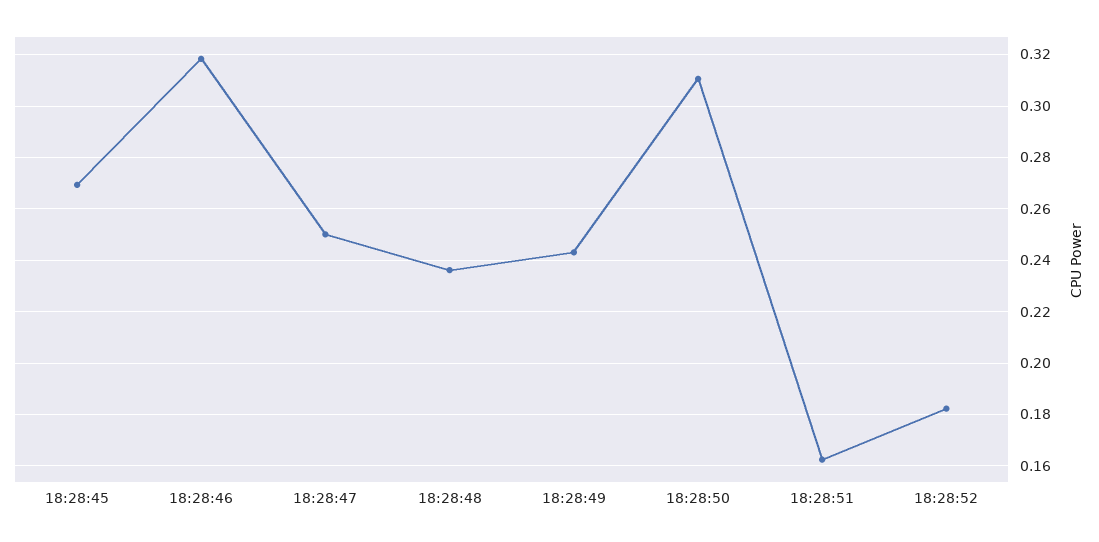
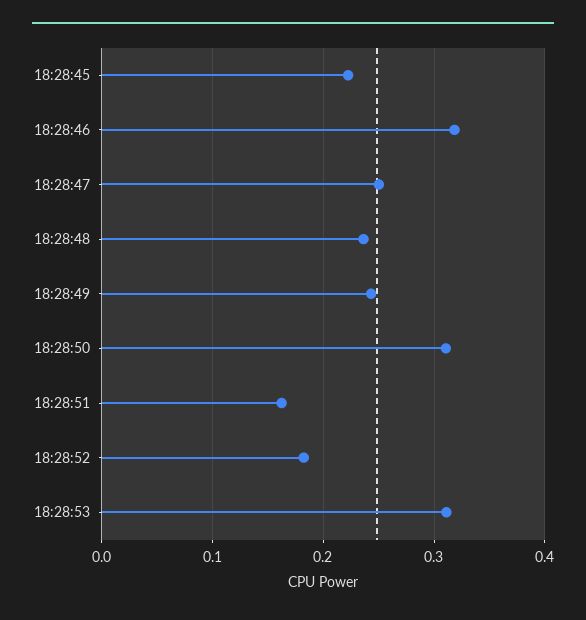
18:28:45: 0.27 -> 0.22
18:28:53: none -> 0.31

